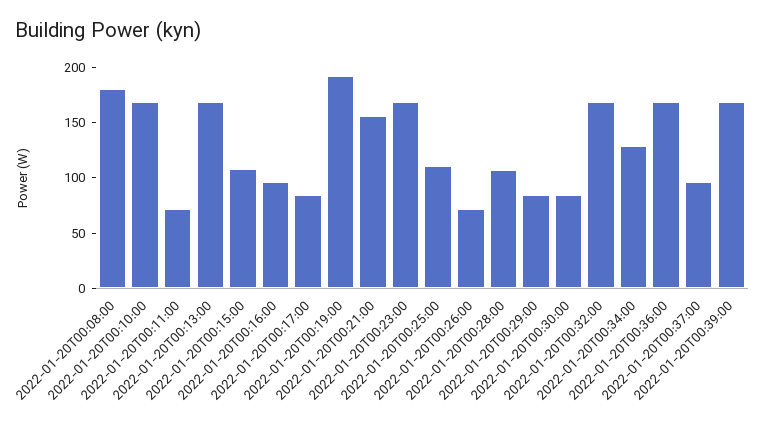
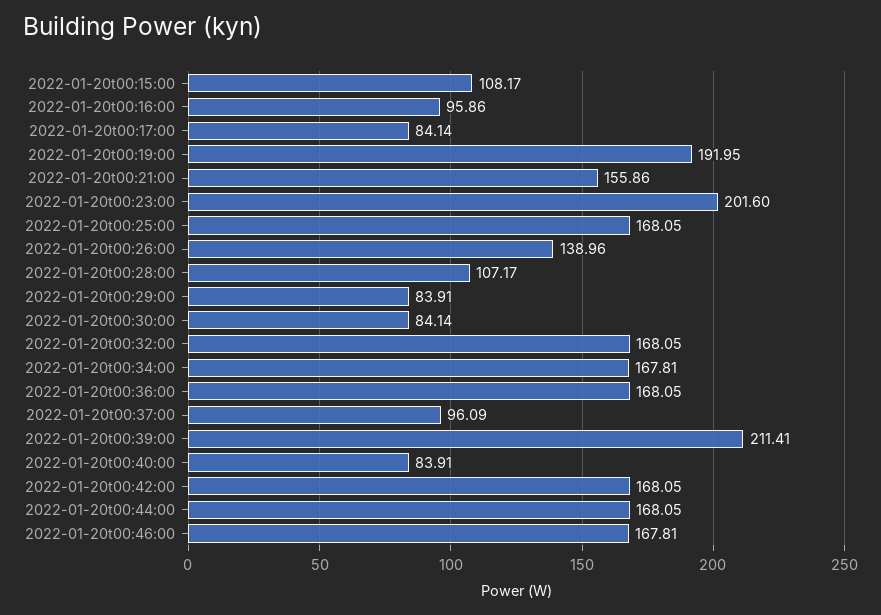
2022-01-20T00:08:00: 180 -> none
2022-01-20T00:10:00: 170 -> none
2022-01-20T00:11:00: 70 -> none
2022-01-20T00:13:00: 170 -> none
2022-01-20T00:23:00: 170 -> 201.6
2022-01-20T00:25:00: 110 -> 168.05
2022-01-20T00:26:00: 70 -> 138.96
2022-01-20T00:34:00: 130 -> 167.81
2022-01-20T00:39:00: 170 -> 211.41
2022-01-20t00:40:00: none -> 83.91
2022-01-20t00:42:00: none -> 168.05
2022-01-20t00:44:00: none -> 168.05
2022-01-20t00:46:00: none -> 167.81

